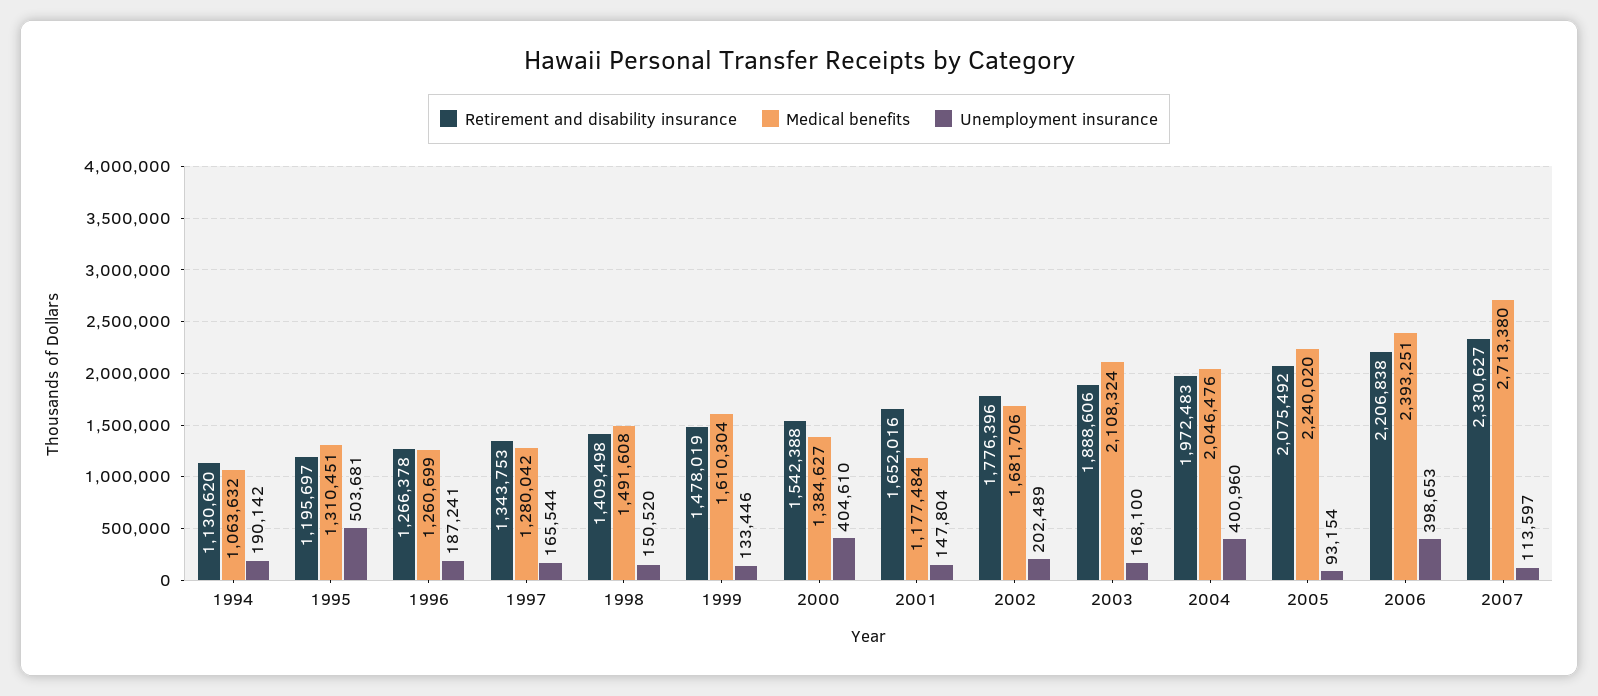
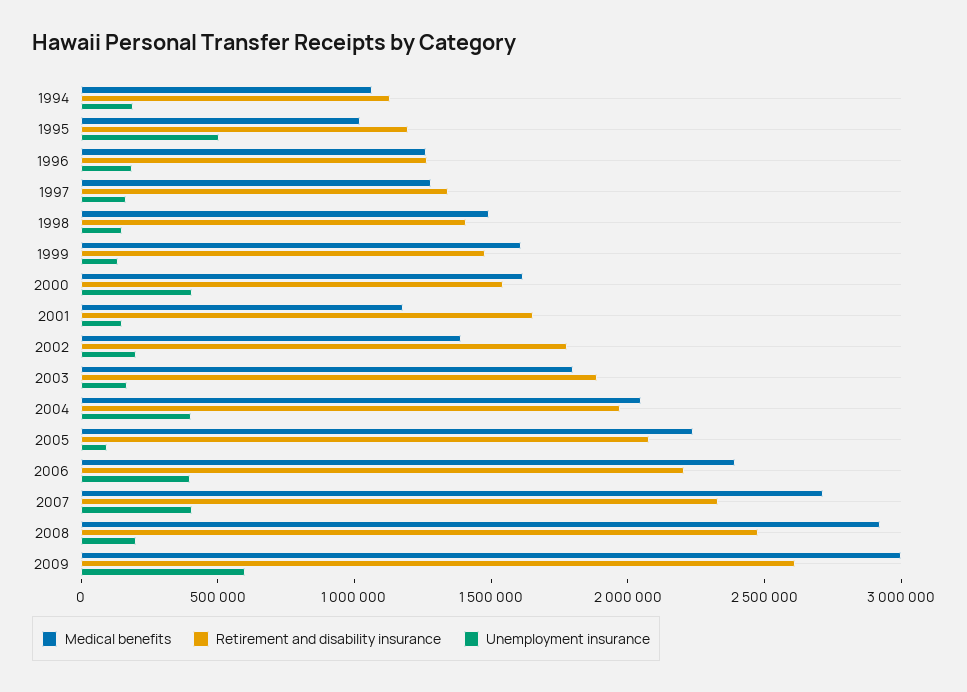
Medical benefits, 1995: 1310451 -> 1000000
Medical benefits, 2000: 1384627 -> 1600000
Medical benefits, 2002: 1681706 -> 1400000
Medical benefits, 2003: 2108324 -> 1800000
Unemployment insurance, 2007: 113597 -> 400000
Medical benefits, 2008: none -> 2900000
Retirement and disability insurance, 2008: none -> 2500000
Unemployment insurance, 2008: none -> 200000
Medical benefits, 2009: none -> 3000000
Retirement and disability insurance, 2009: none -> 2600000
Unemployment insurance, 2009: none -> 600000

